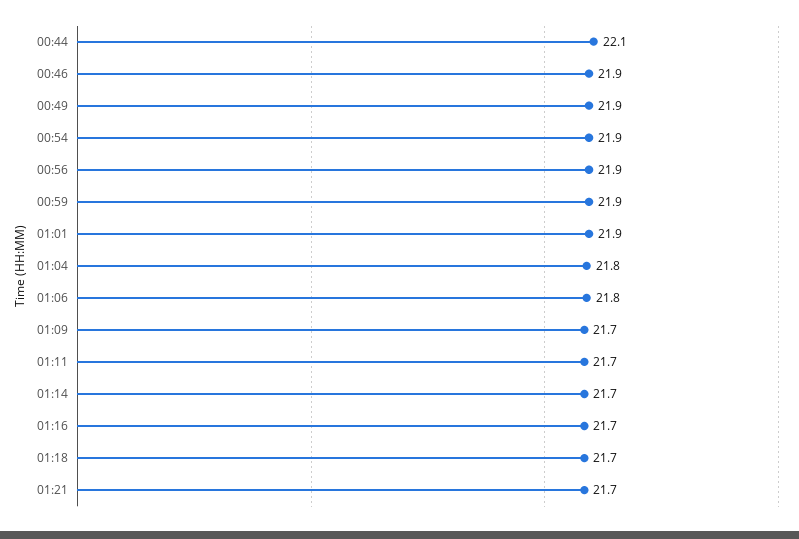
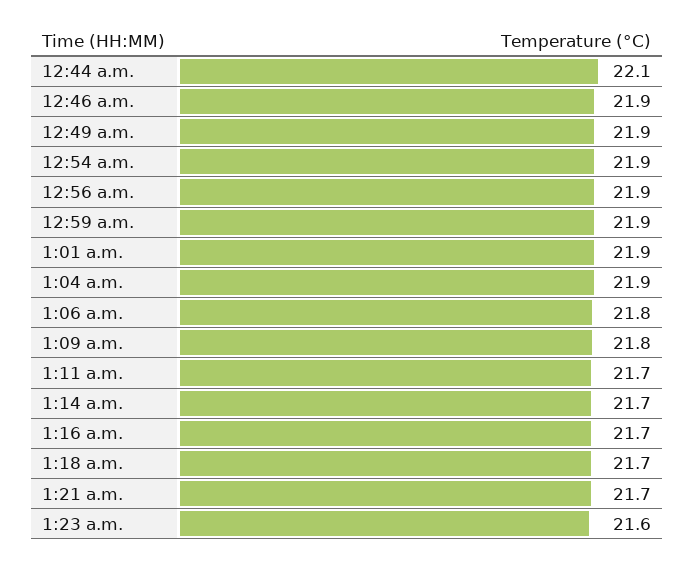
01:04: 21.8 -> 21.9
01:09: 21.7 -> 21.8
1:23 a.m.: none -> 21.6

